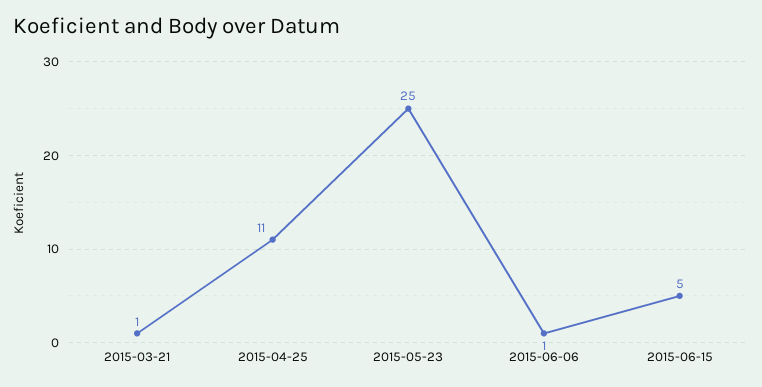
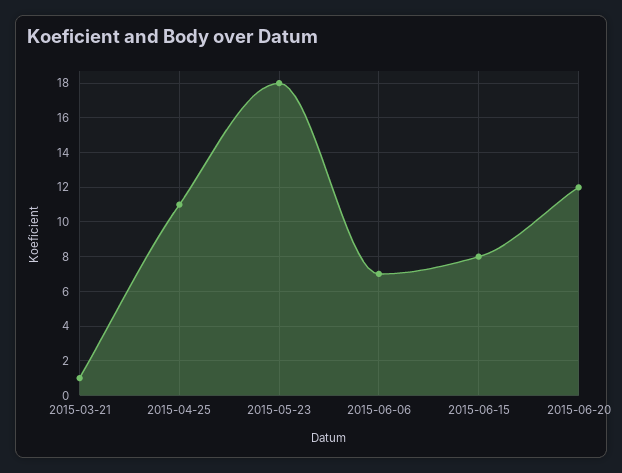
2015-05-23: 25 -> 18
2015-06-06: 1 -> 7
2015-06-15: 5 -> 8
2015-06-20: none -> 12

